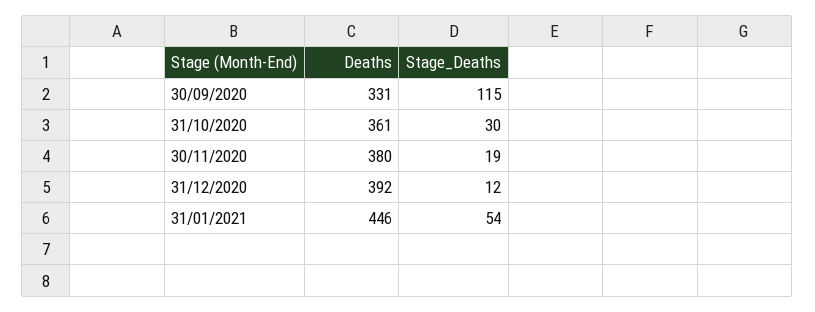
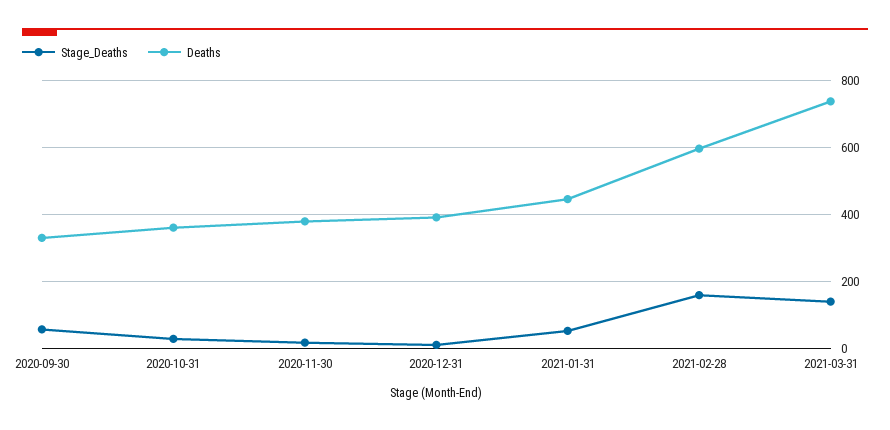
Stage_Deaths, 30/09/2020: 115 -> 60
Stage_Deaths, 2021-02-28: none -> 160
Deaths, 2021-02-28: none -> 600
Stage_Deaths, 2021-03-31: none -> 140
Deaths, 2021-03-31: none -> 740

